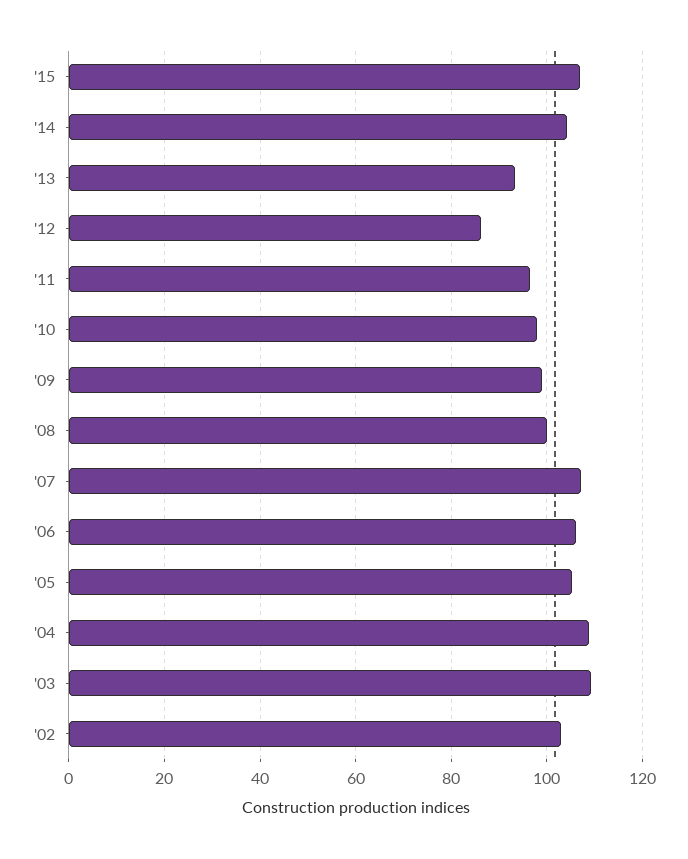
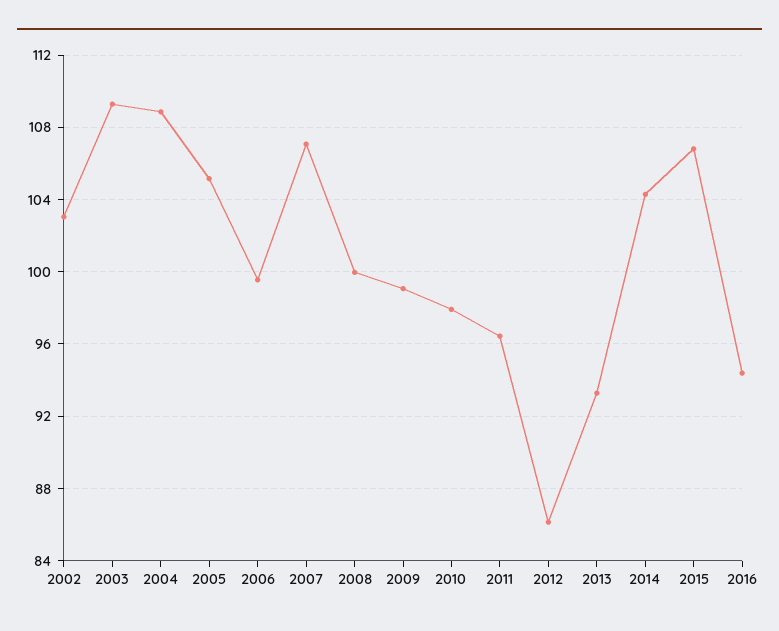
'06: 106 -> 99.5
2016: none -> 94.5

